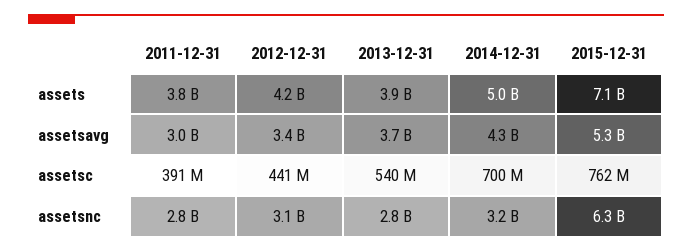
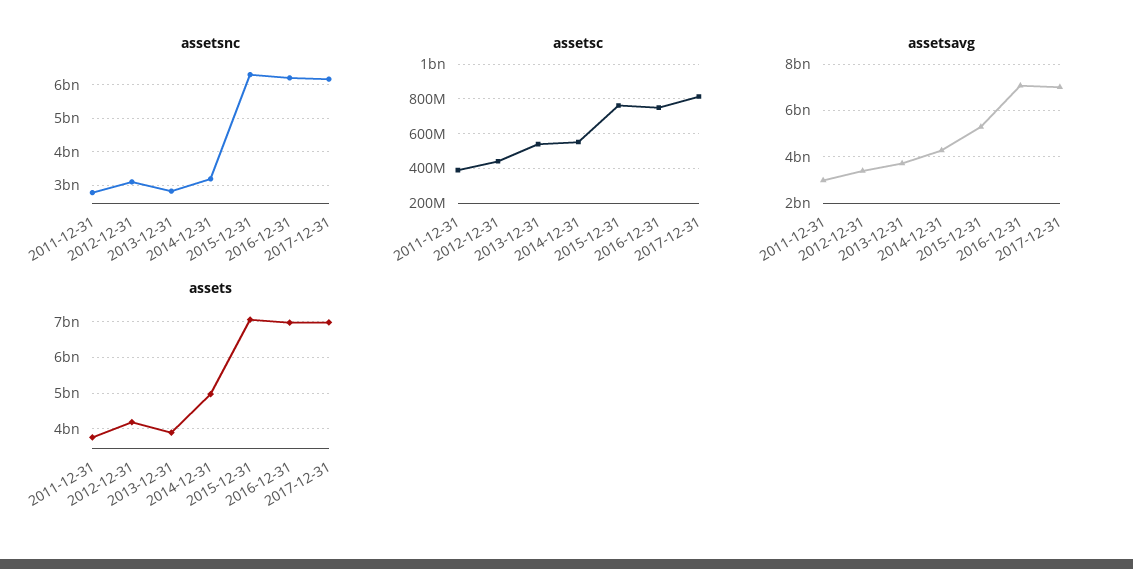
assetsc, 2014-12-31: 700000000 -> 550000000
assetsnc, 2016-12-31: none -> 6200000000
assetsnc, 2017-12-31: none -> 6200000000
assetsc, 2016-12-31: none -> 750000000
assetsc, 2017-12-31: none -> 800000000
assetsavg, 2016-12-31: none -> 7000000000
assetsavg, 2017-12-31: none -> 7000000000
assets, 2016-12-31: none -> 7000000000
assets, 2017-12-31: none -> 7000000000

